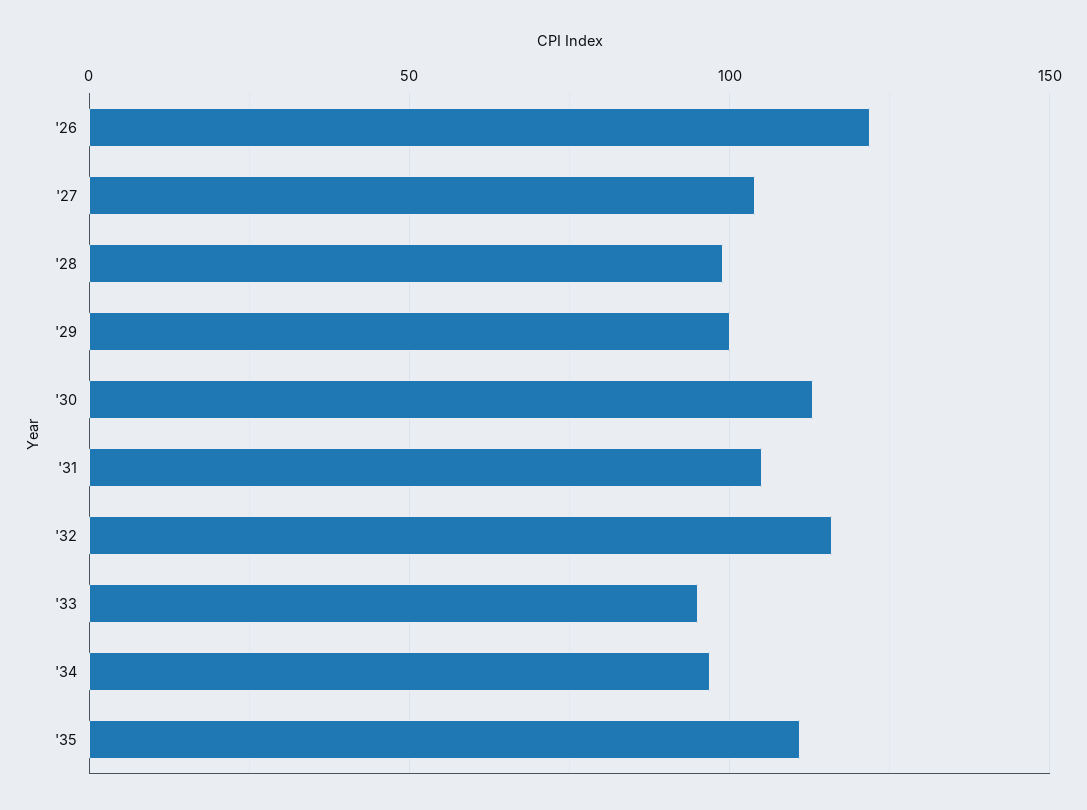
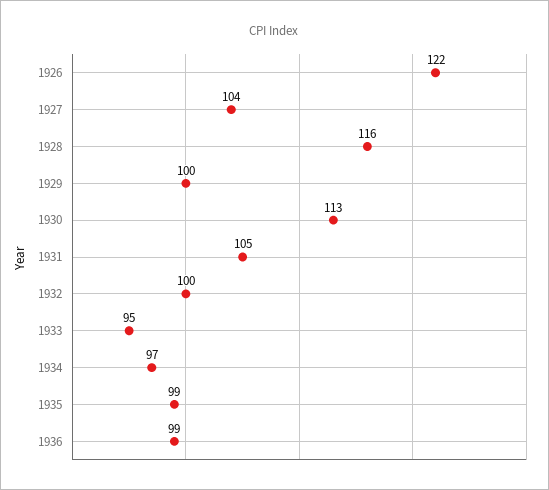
'28: 100 -> 116
'32: 115 -> 100
'35: 110 -> 99
1936: none -> 99

